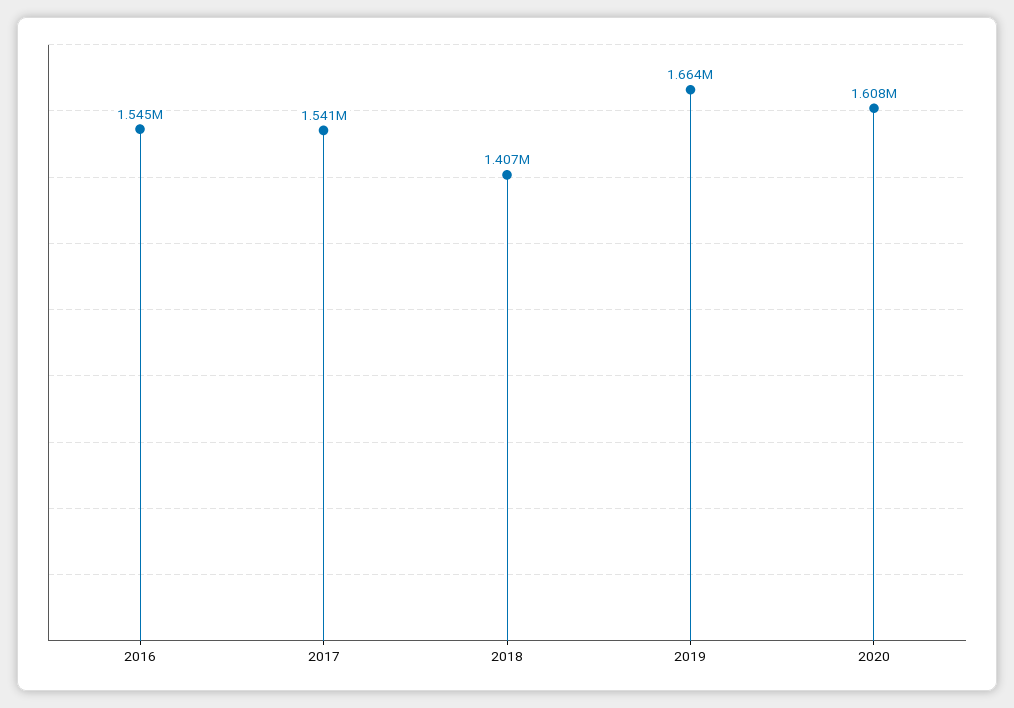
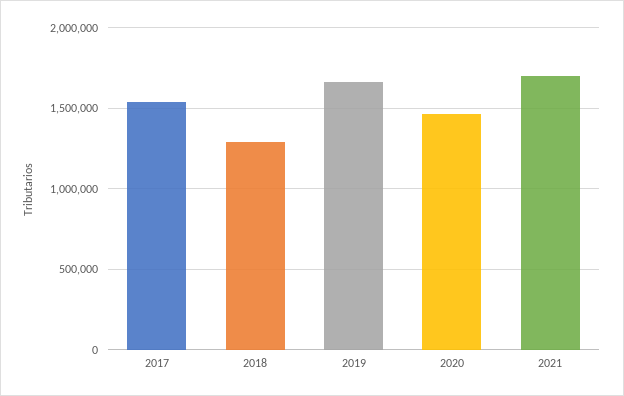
2016: 1545000 -> none
2018: 1407000 -> 1300000
2020: 1608000 -> 1450000
2021: none -> 1700000

